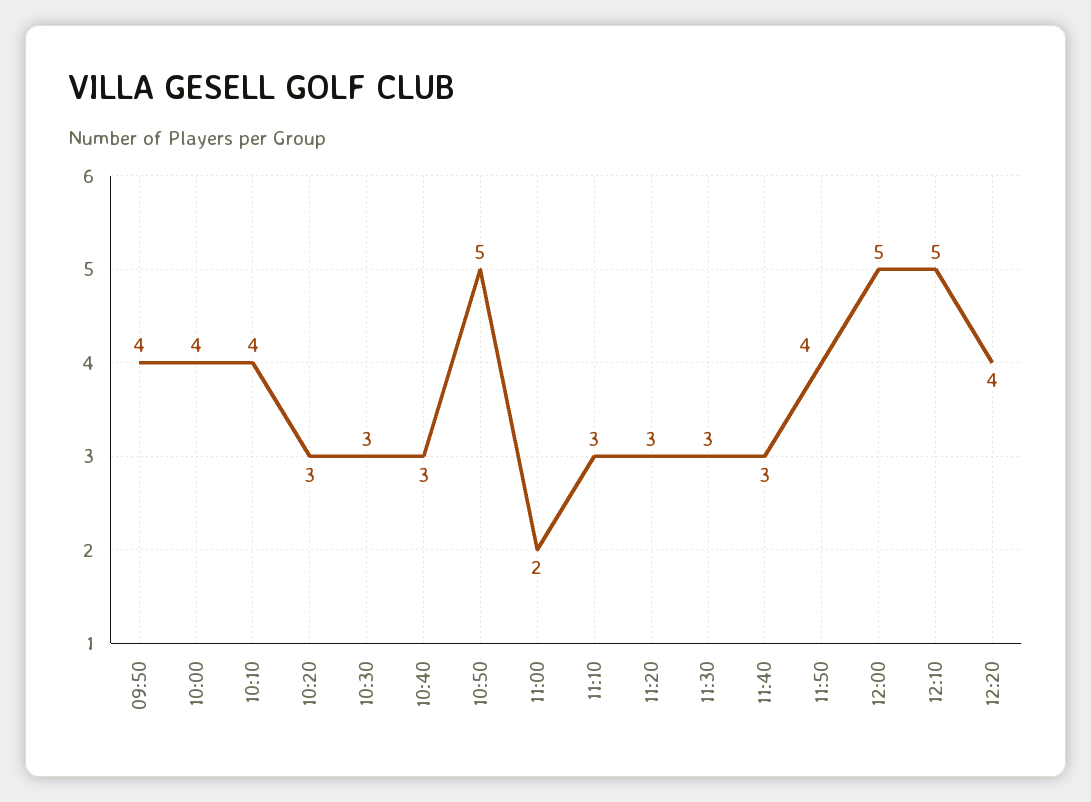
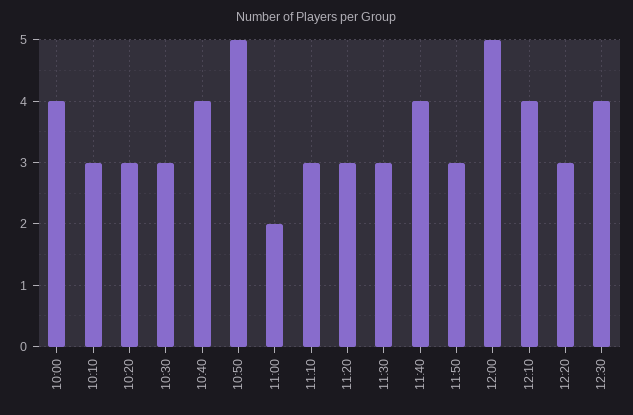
09:50: 4 -> none
10:10: 4 -> 3
10:40: 3 -> 4
11:40: 3 -> 4
11:50: 4 -> 3
12:10: 5 -> 4
12:20: 4 -> 3
12:30: none -> 4

